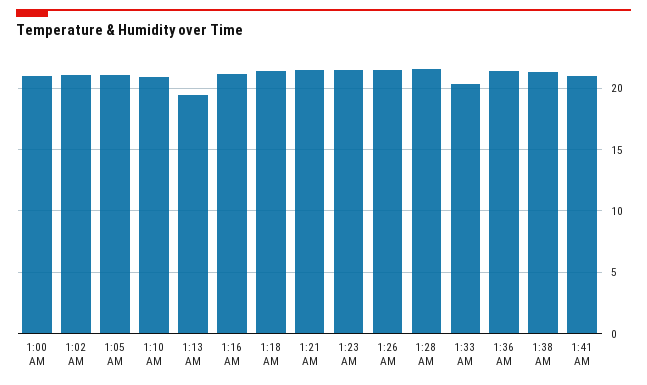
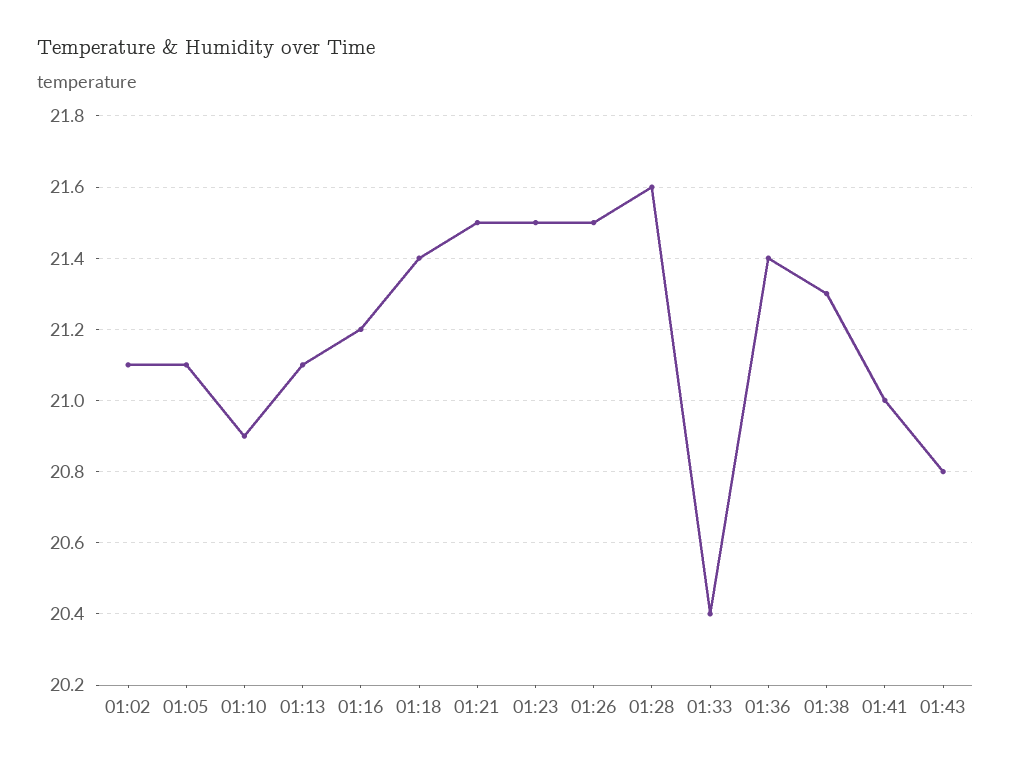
1:00 AM: 21 -> none
1:13 AM: 19.5 -> 21.1
01:43: none -> 20.8

